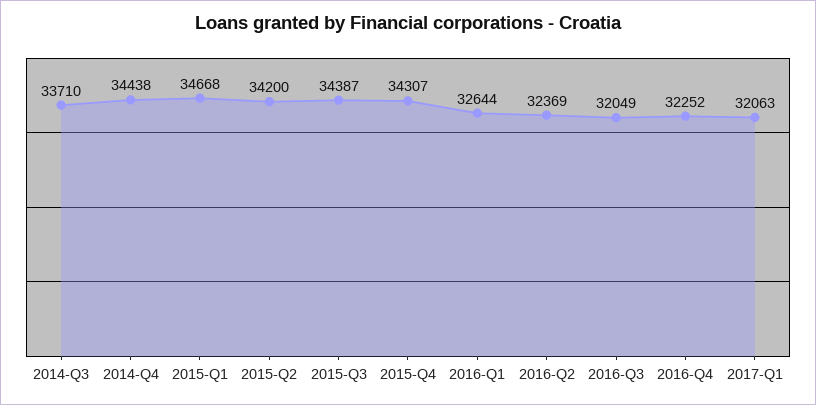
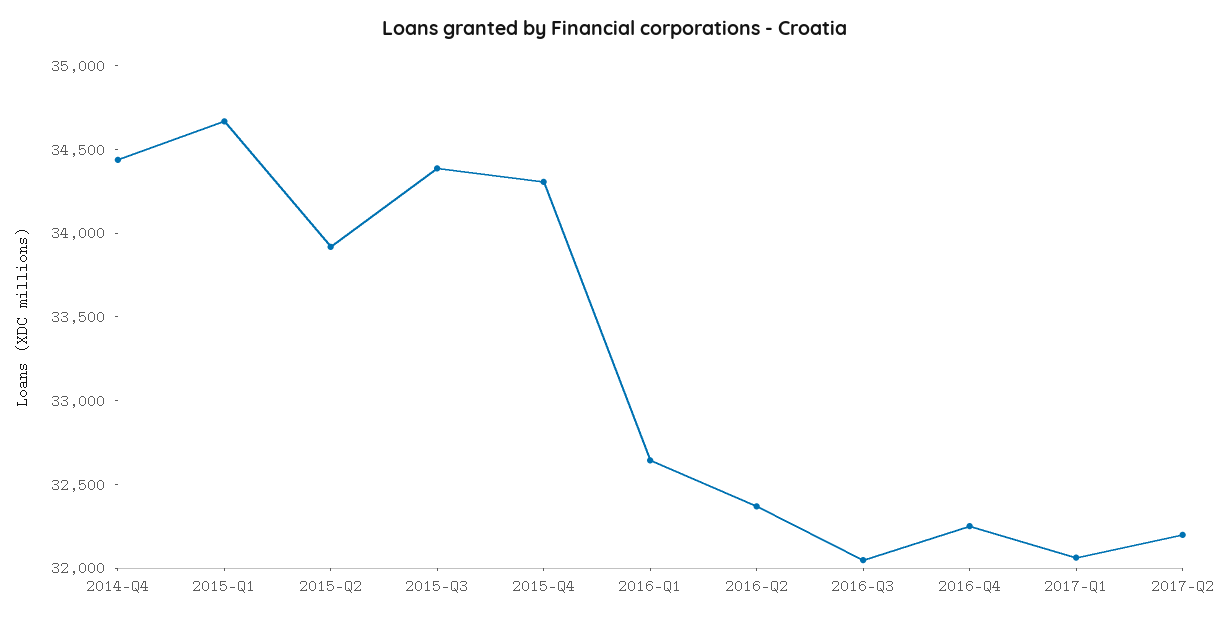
2014-Q3: 33710 -> none
2015-Q2: 34200 -> 33900
2017-Q2: none -> 32200

